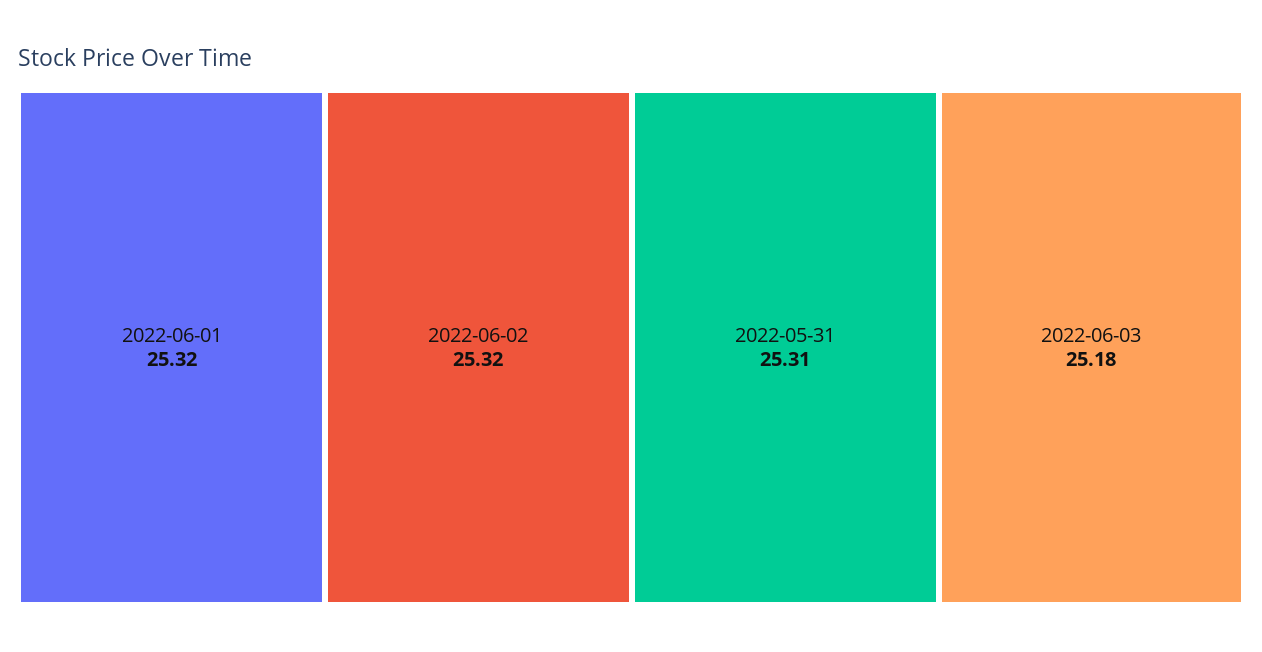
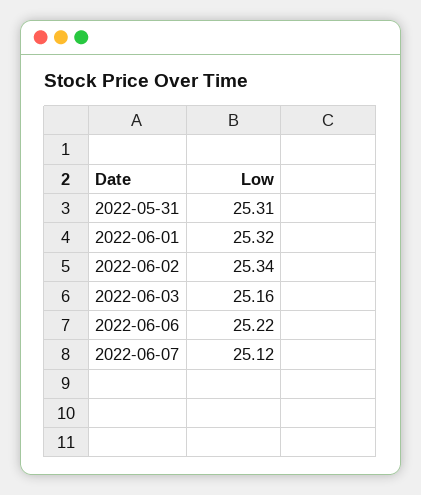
2022-06-02: 25.32 -> 25.34
2022-06-03: 25.18 -> 25.16
2022-06-06: none -> 25.22
2022-06-07: none -> 25.12

